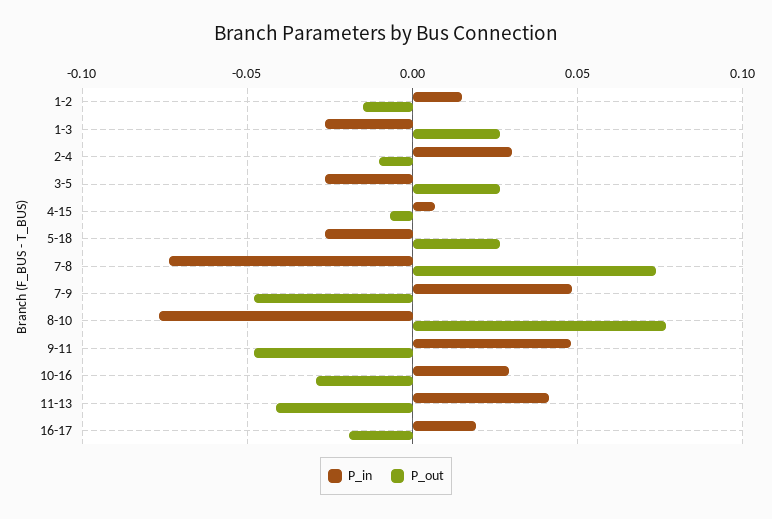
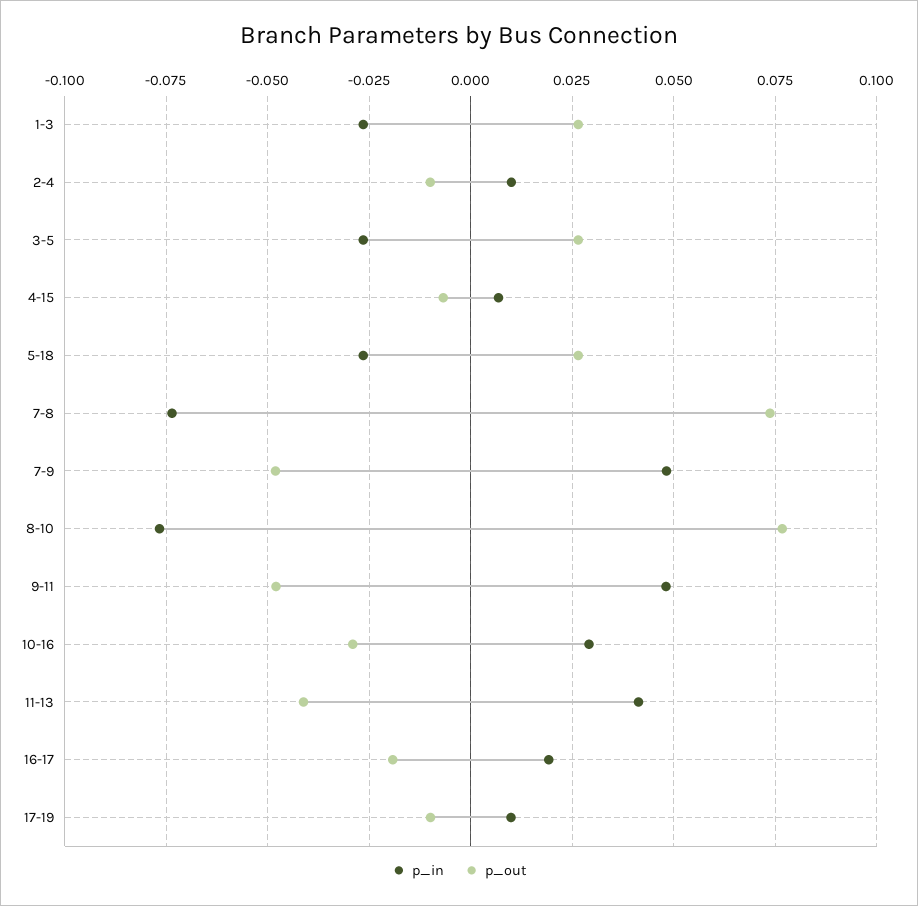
P_in, 1-2: 0.015 -> none
P_out, 1-2: -0.015 -> none
P_in, 2-4: 0.03 -> 0.01
P_in, 17-19: none -> 0.01
P_out, 17-19: none -> -0.01

